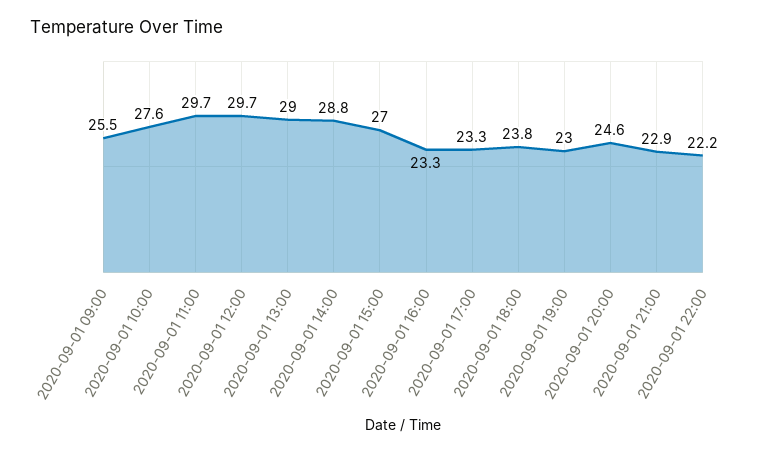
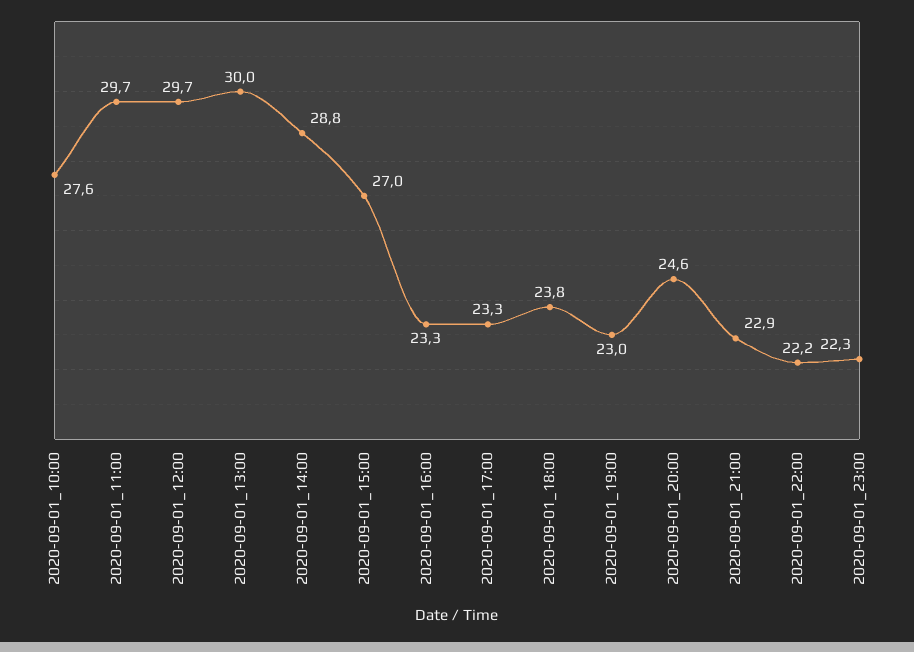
2020-09-01 09:00: 25.5 -> none
2020-09-01 13:00: 29 -> 30
2020-09-01_23:00: none -> 22.3

